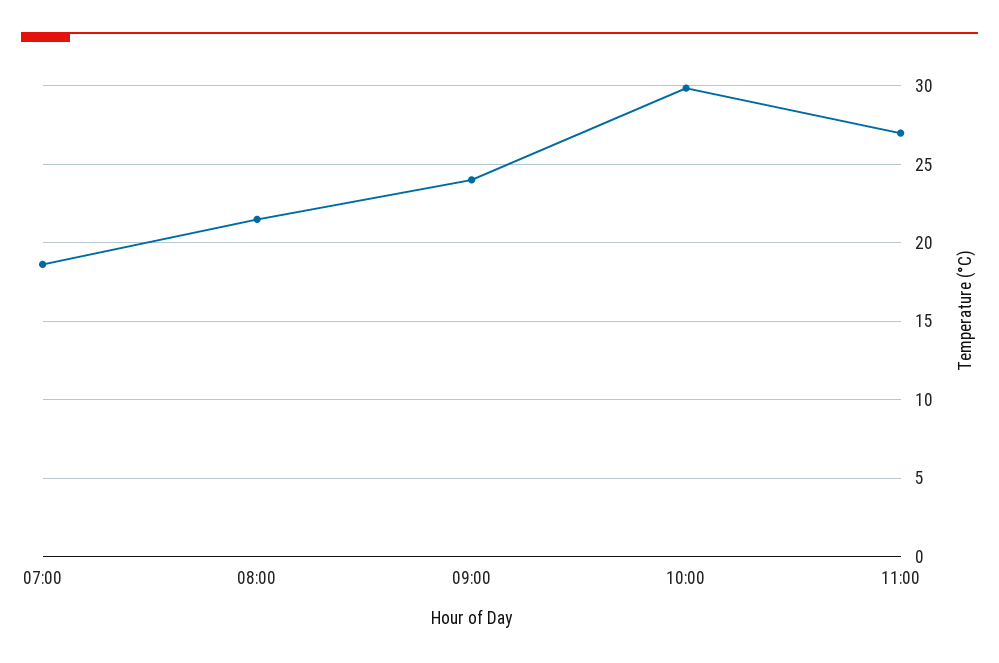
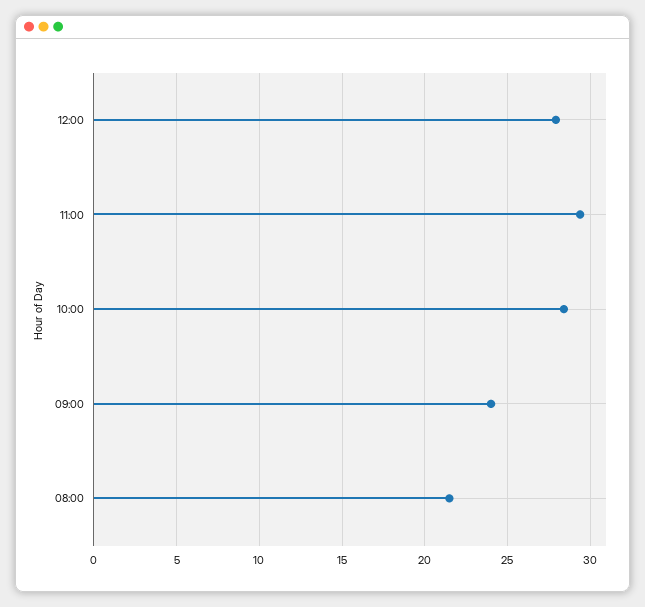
07:00: 18.5 -> none
10:00: 30 -> 28.5
11:00: 27 -> 29.5
12:00: none -> 28

